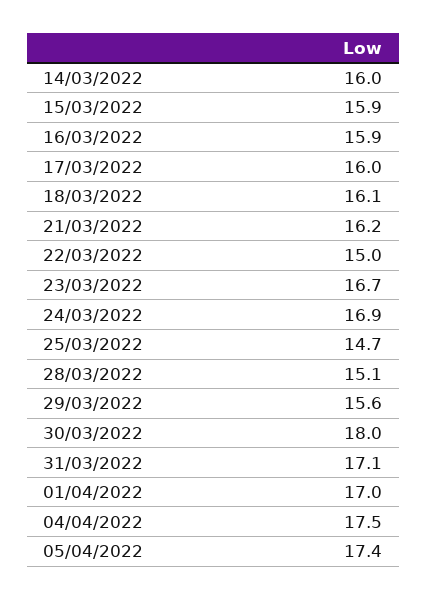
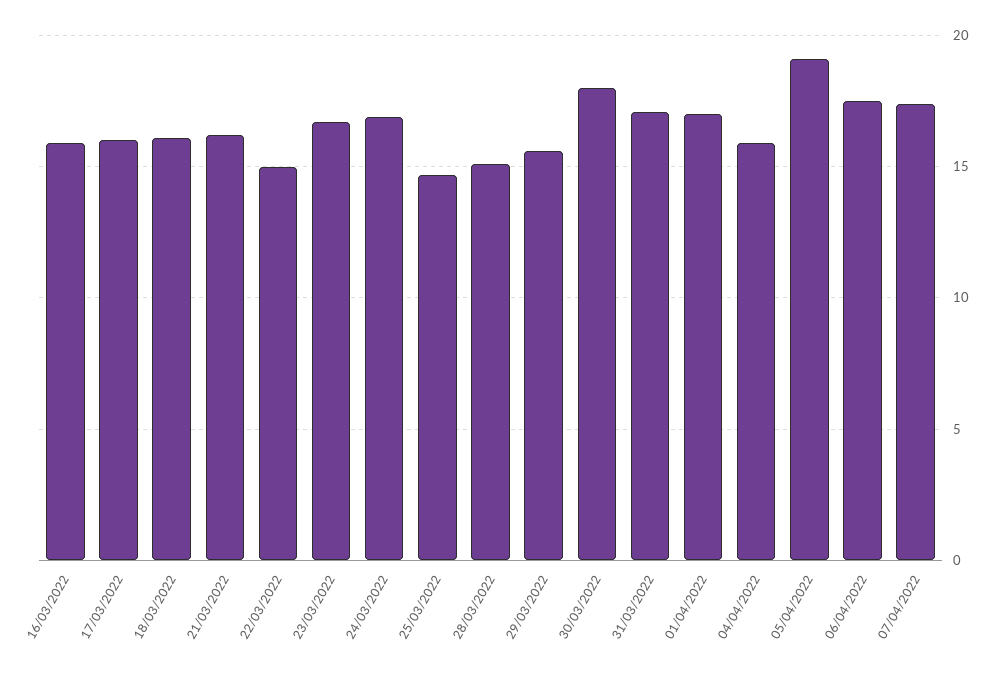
14/03/2022: 16 -> none
15/03/2022: 15.9 -> none
04/04/2022: 17.5 -> 16
05/04/2022: 17.4 -> 19
06/04/2022: none -> 17.5
07/04/2022: none -> 17.5

